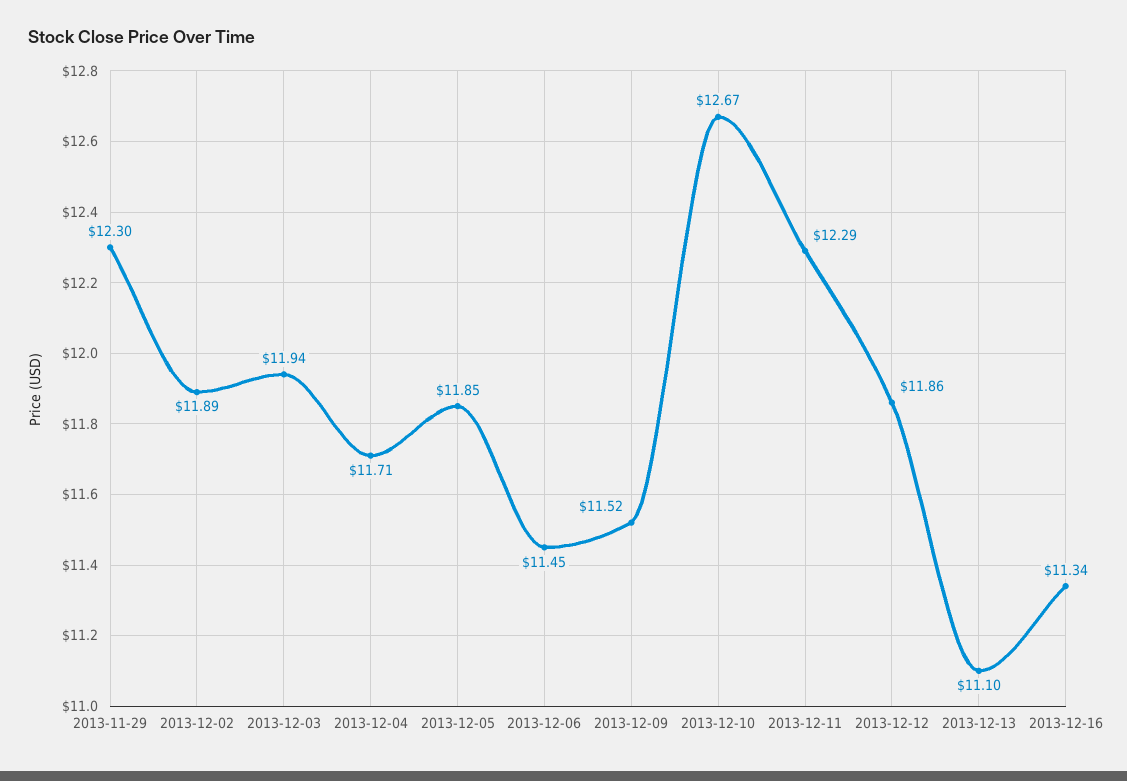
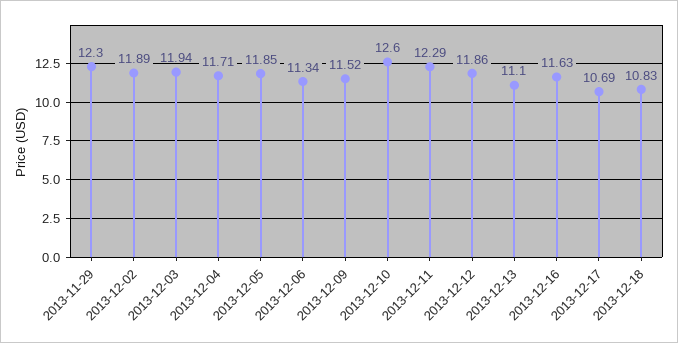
2013-12-06: 11.45 -> 11.34
2013-12-10: 12.67 -> 12.6
2013-12-16: 11.34 -> 11.63
2013-12-17: none -> 10.69
2013-12-18: none -> 10.83

